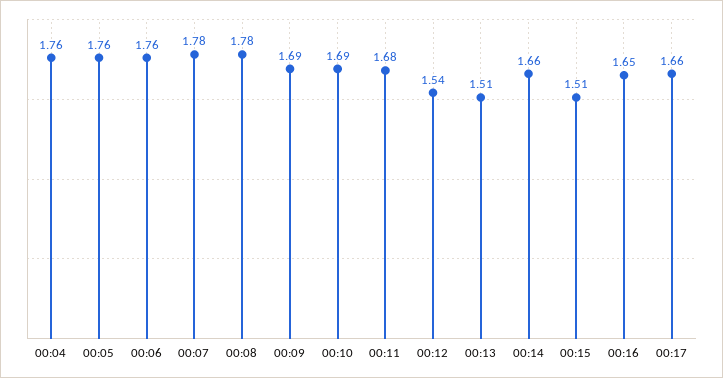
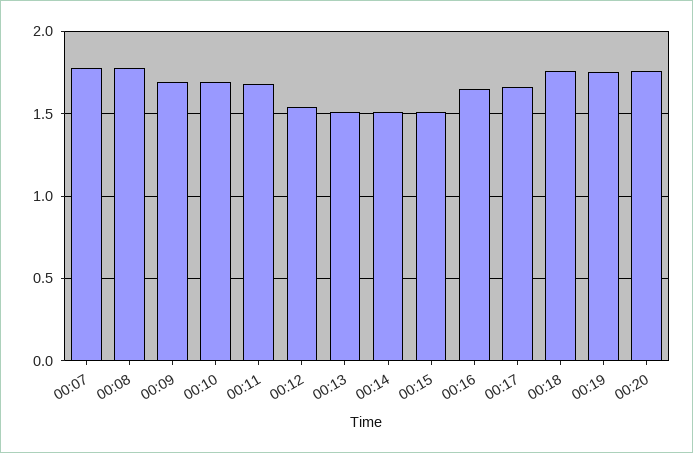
00:04: 1.76 -> none
00:05: 1.76 -> none
00:06: 1.76 -> none
00:14: 1.66 -> 1.5
00:18: none -> 1.75
00:19: none -> 1.75
00:20: none -> 1.75

